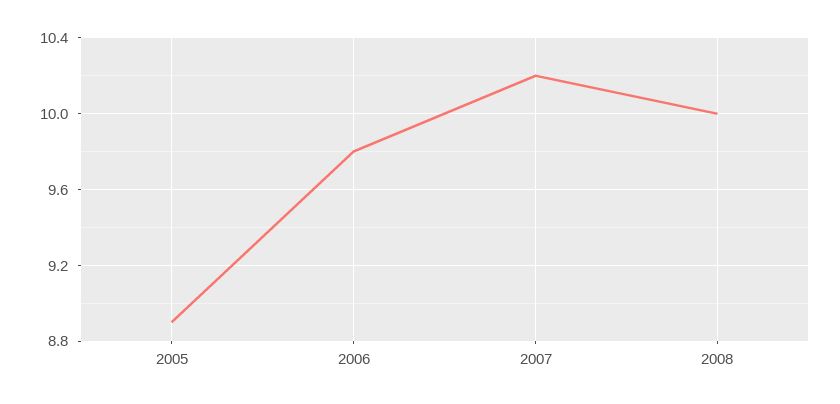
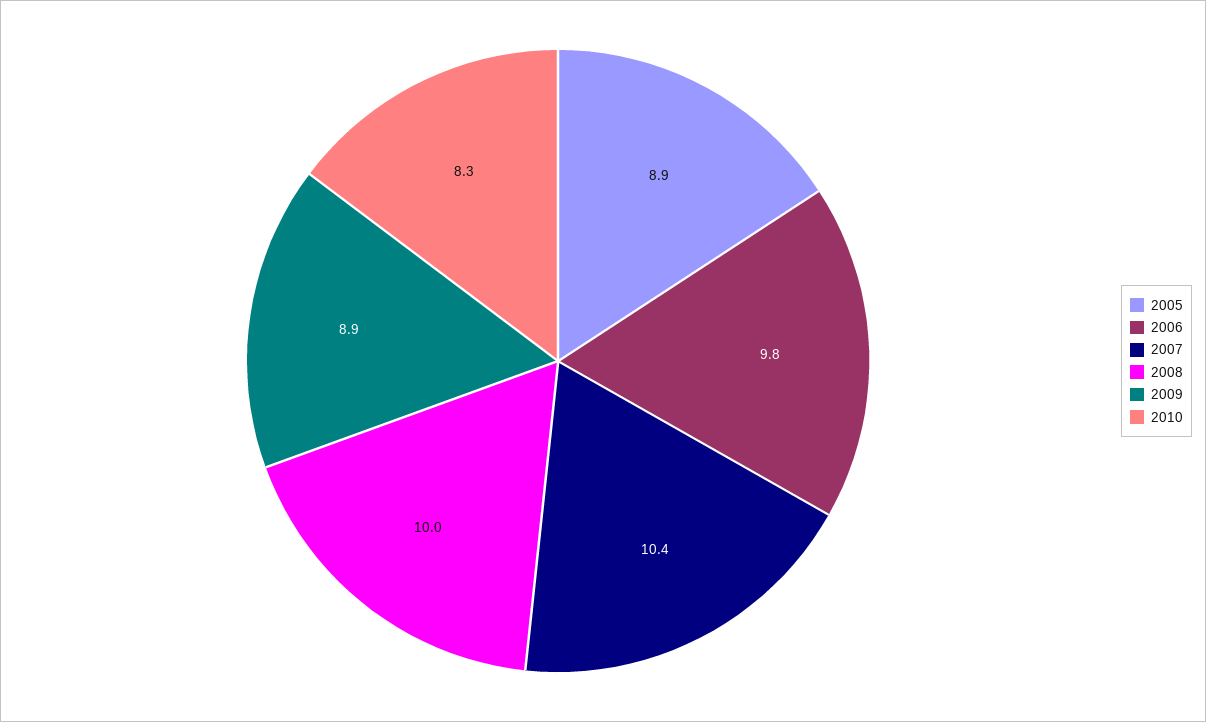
2007: 10.2 -> 10.4
2009: none -> 8.9
2010: none -> 8.3

